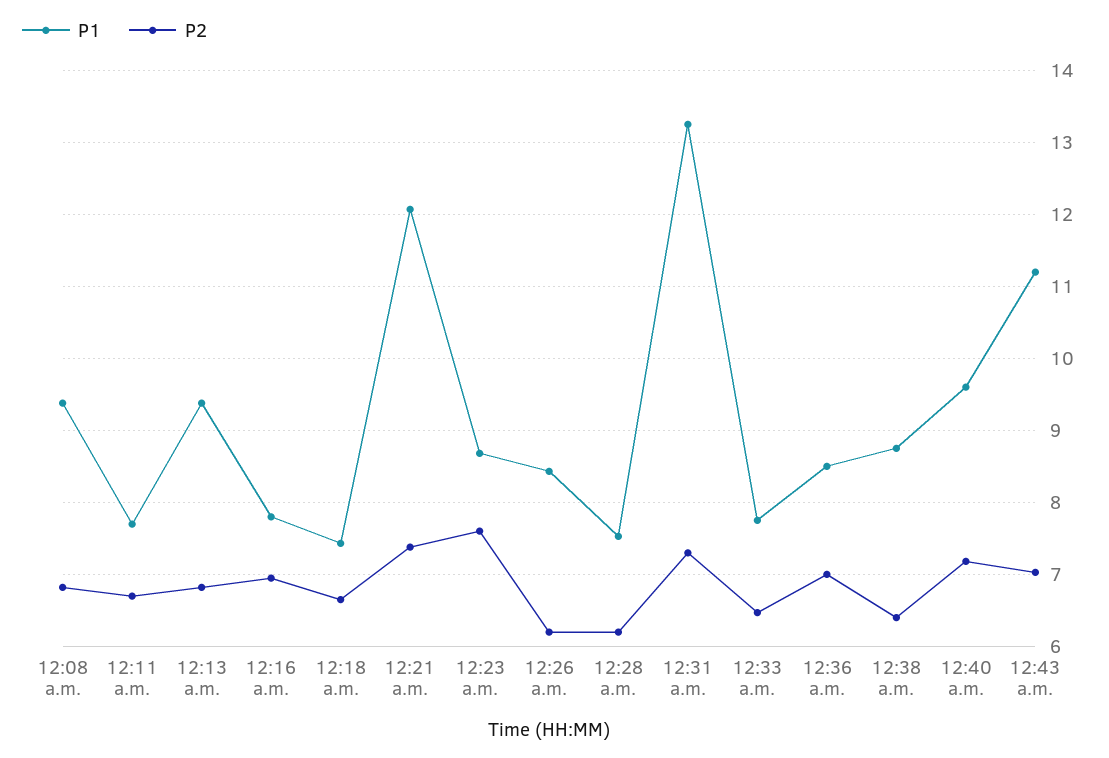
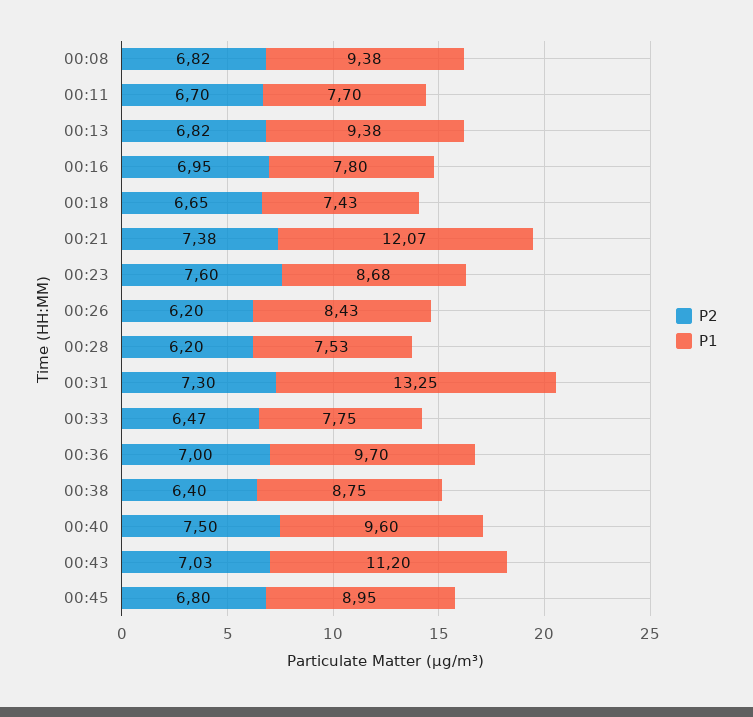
P1, 12:36 a.m.: 8.5 -> 9.7
P2, 12:40 a.m.: 7.2 -> 7.5
P2, 00:45: none -> 6.8
P1, 00:45: none -> 8.95

